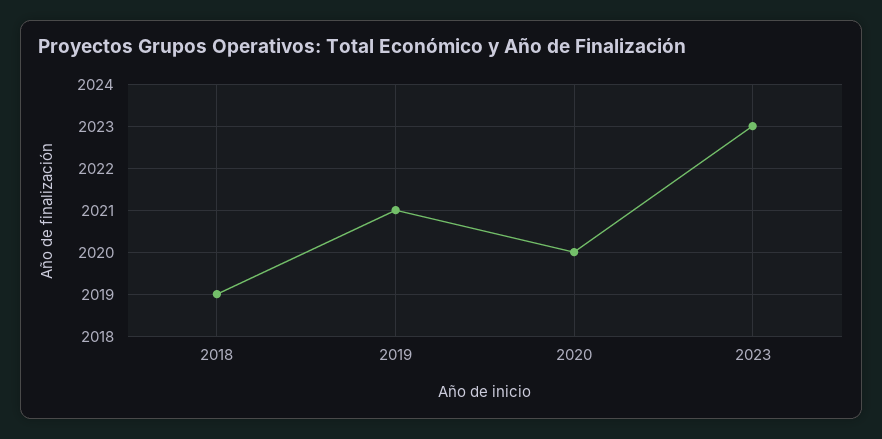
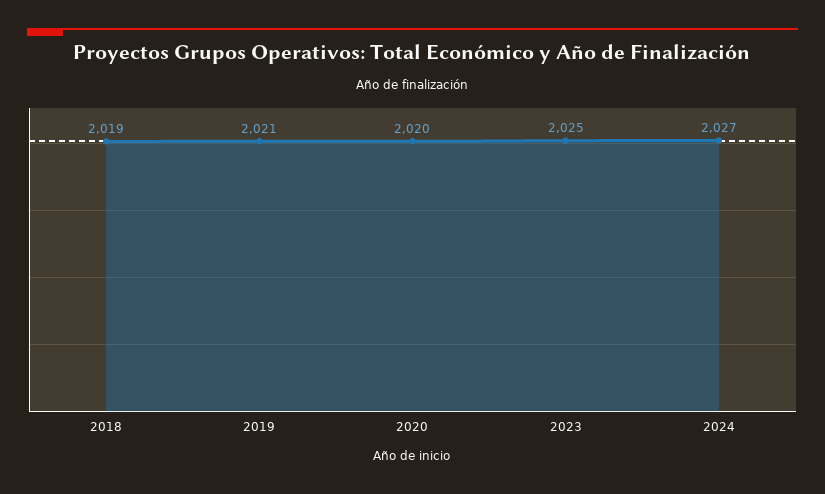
2023: 2023 -> 2025
2024: none -> 2027

